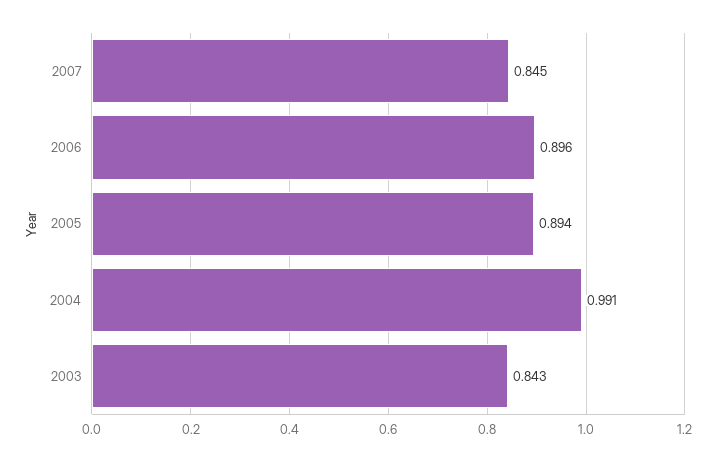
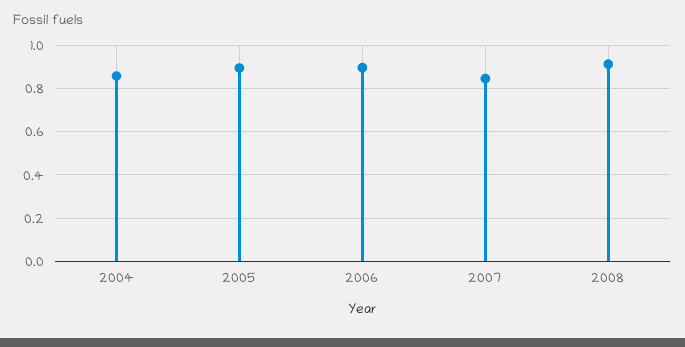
2004: 0.991 -> 0.85
2003: 0.843 -> none
2008: none -> 0.9

